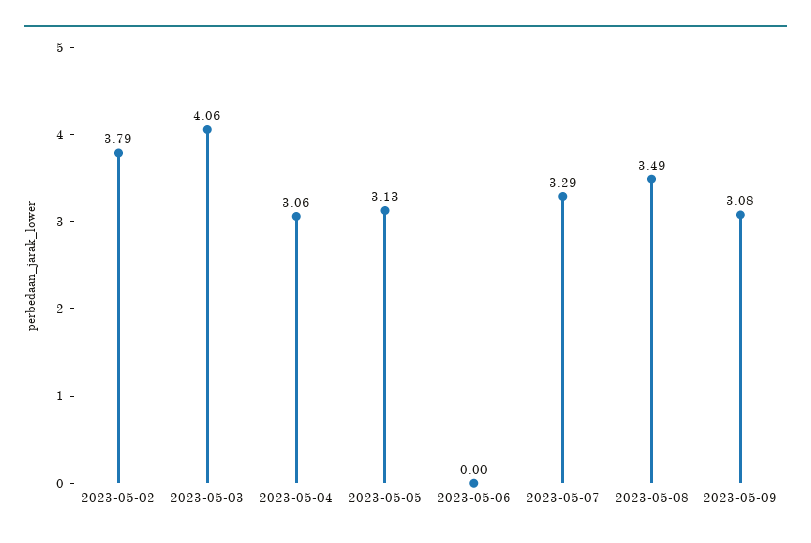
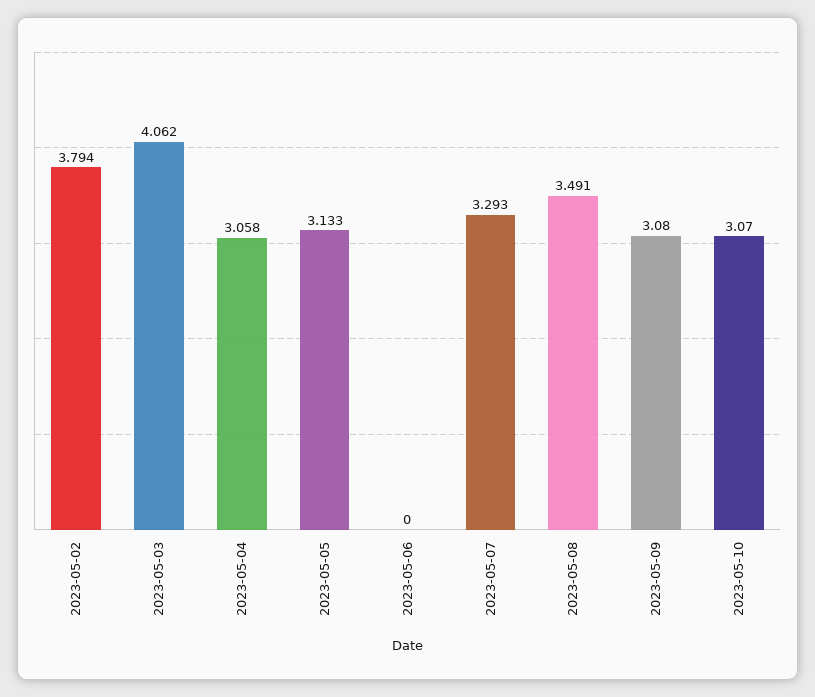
2023-05-10: none -> 3.07

